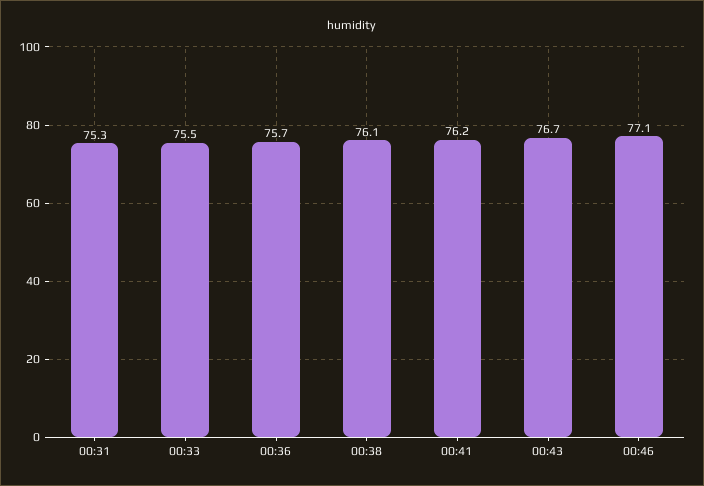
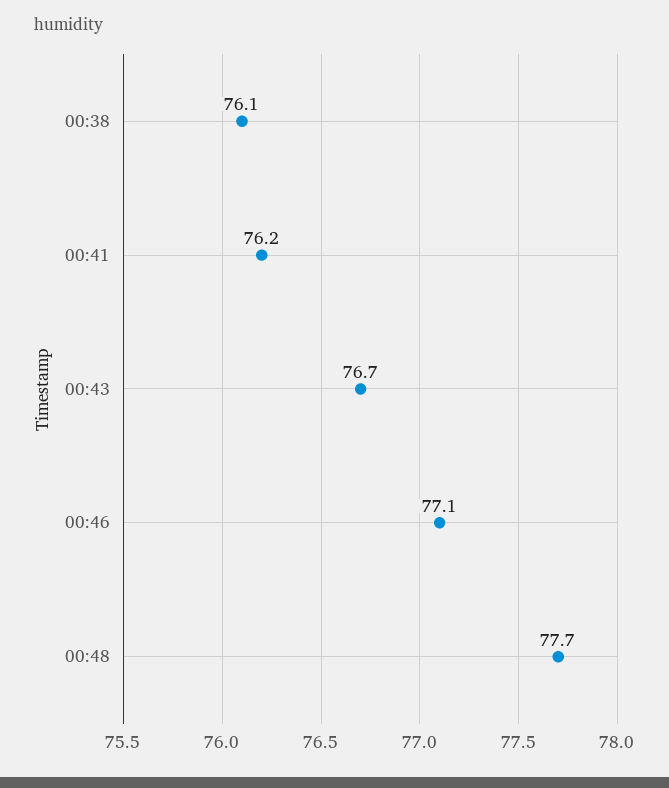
00:31: 75.3 -> none
00:33: 75.5 -> none
00:36: 75.7 -> none
00:48: none -> 77.7

